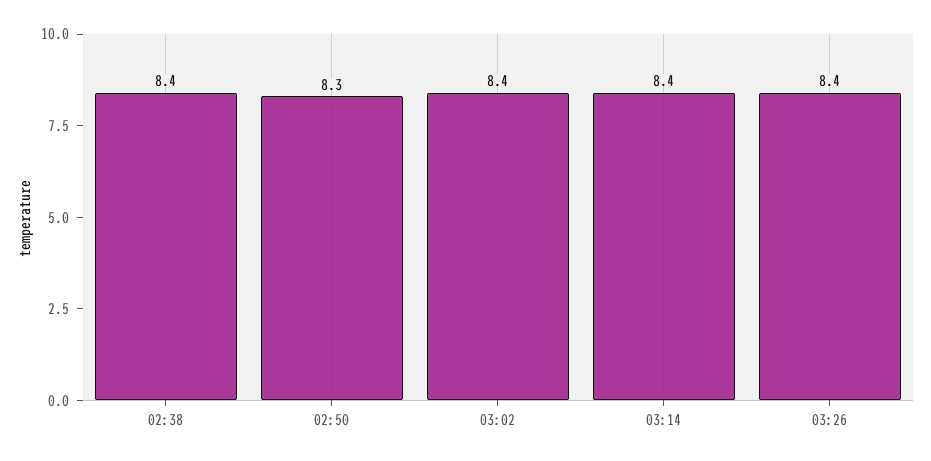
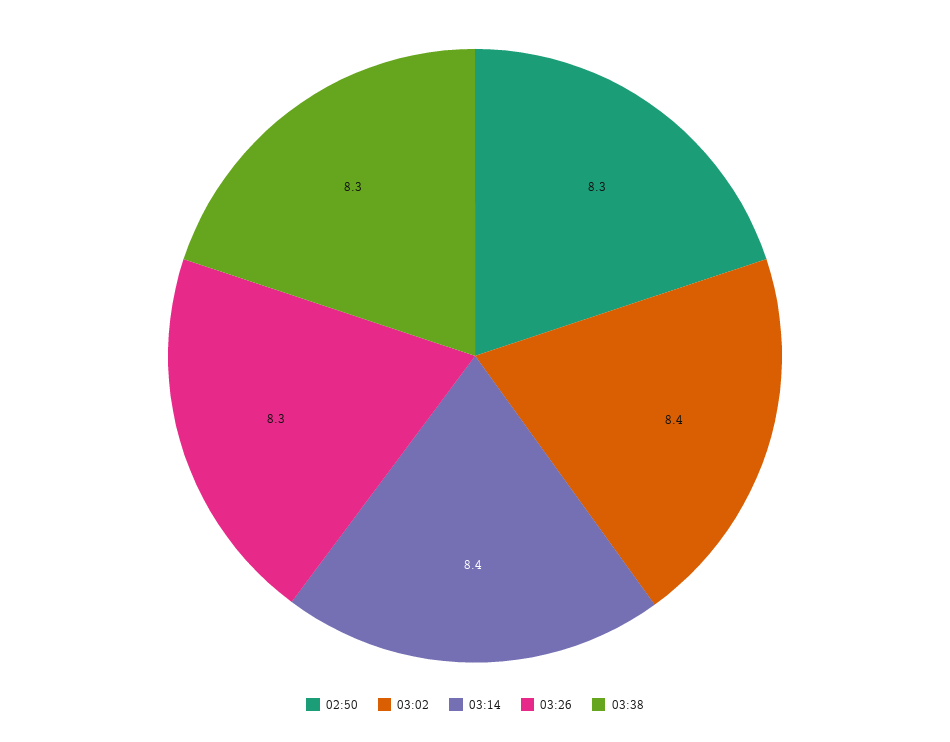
02:38: 8.4 -> none
03:26: 8.4 -> 8.3
03:38: none -> 8.3

